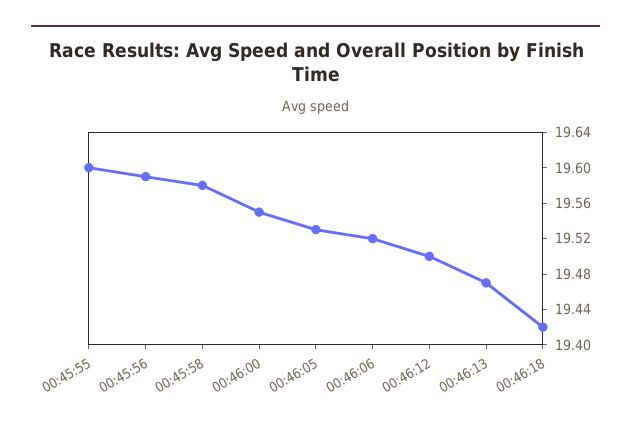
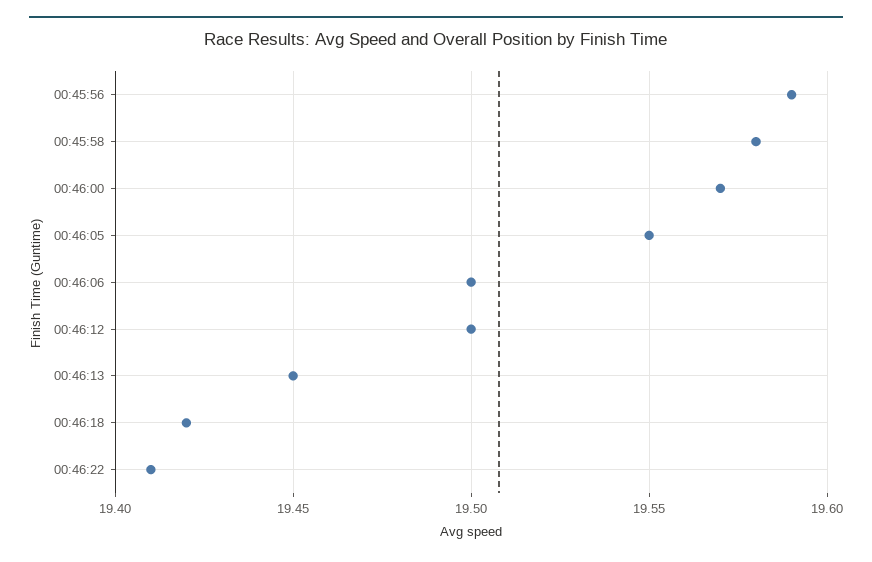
00:45:55: 19.6 -> none
00:46:00: 19.55 -> 19.57
00:46:05: 19.53 -> 19.55
00:46:06: 19.52 -> 19.5
00:46:13: 19.47 -> 19.45
00:46:22: none -> 19.41

